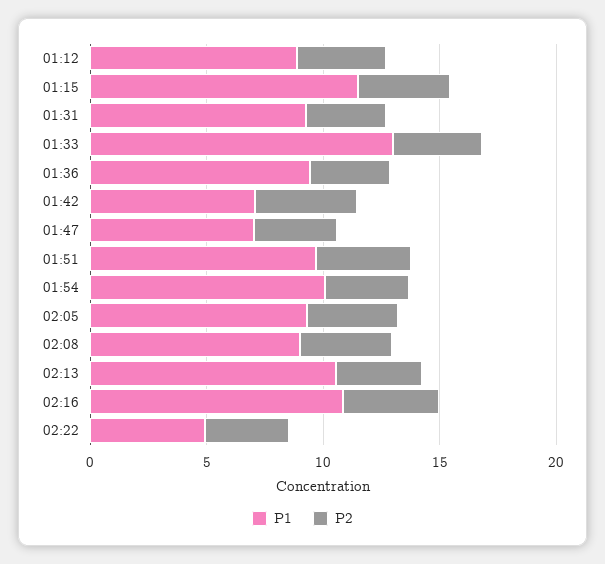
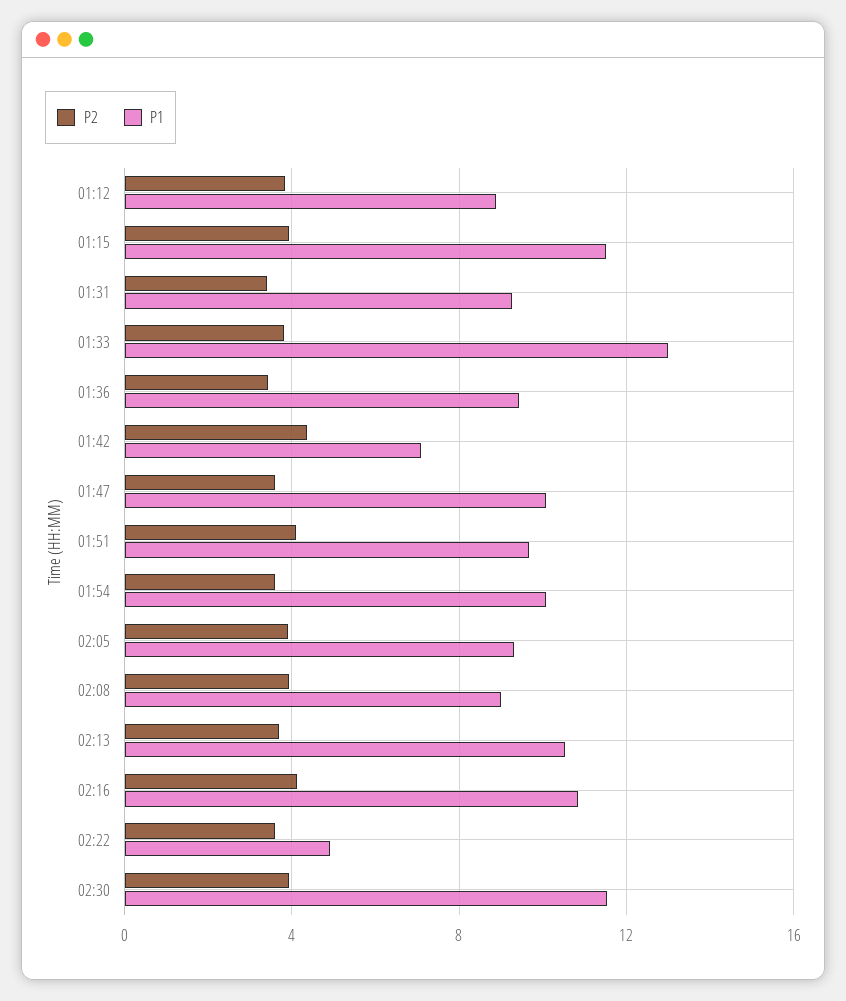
P1, 01:47: 7 -> 10
P2, 02:30: none -> 4
P1, 02:30: none -> 11.5

